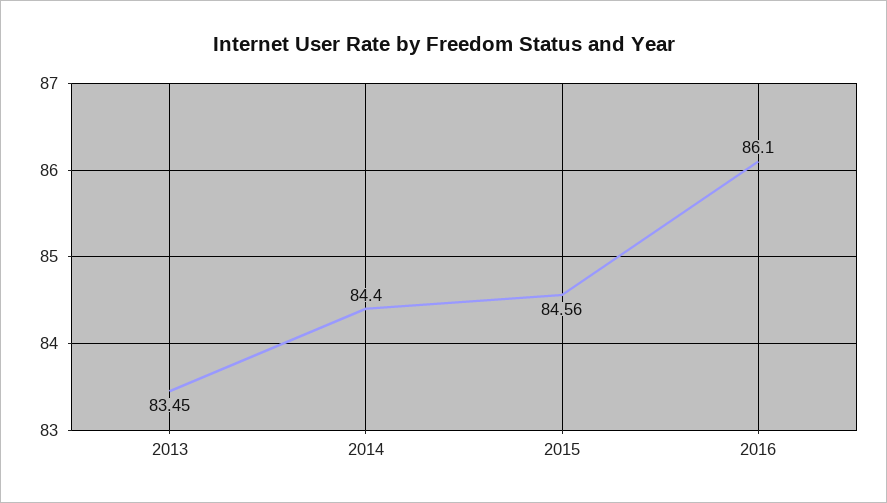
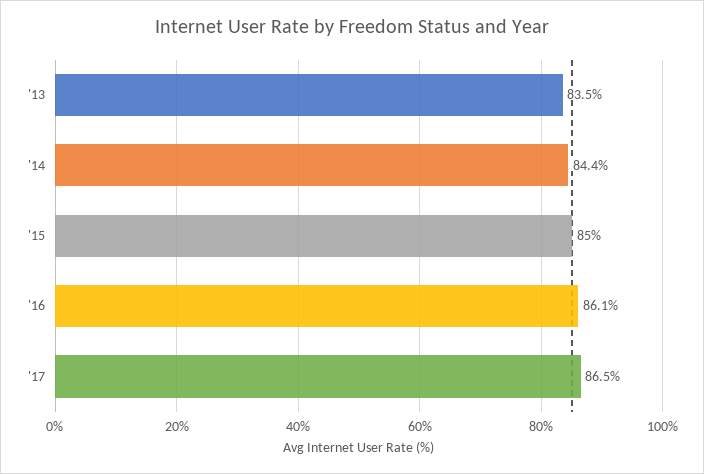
2015: 84.56 -> 85
'17: none -> 86.5

